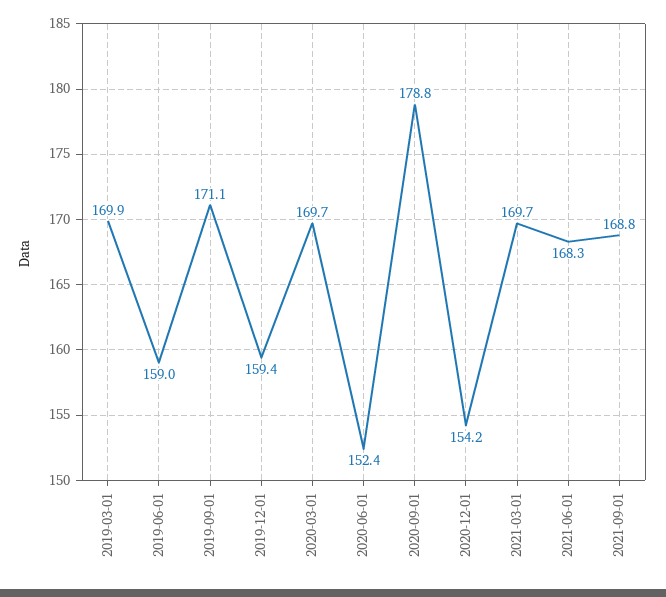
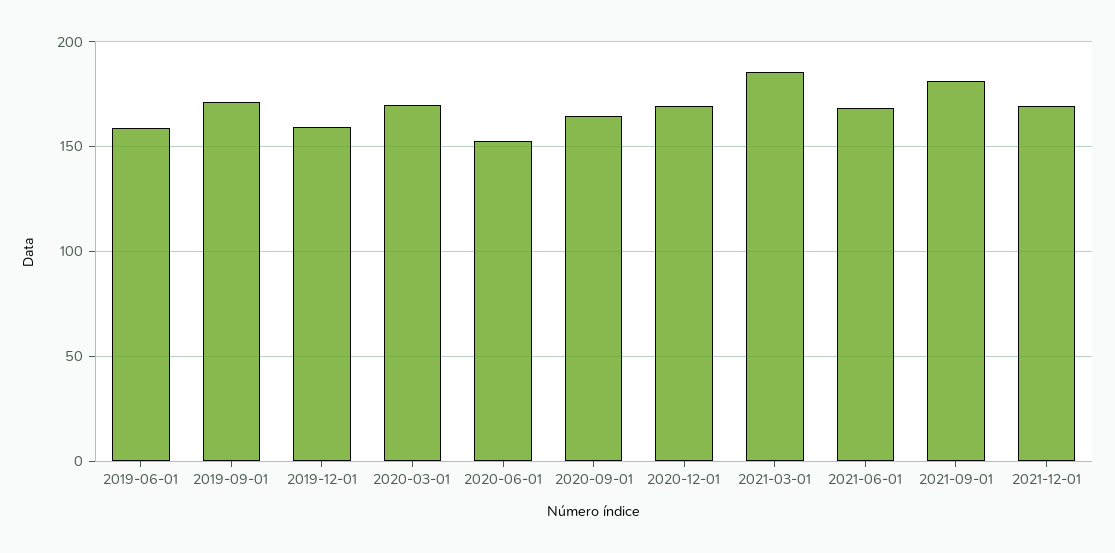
2019-03-01: 169.9 -> none
2020-09-01: 178.8 -> 165
2020-12-01: 154.2 -> 170
2021-03-01: 169.7 -> 185
2021-09-01: 168.8 -> 180
2021-12-01: none -> 170

